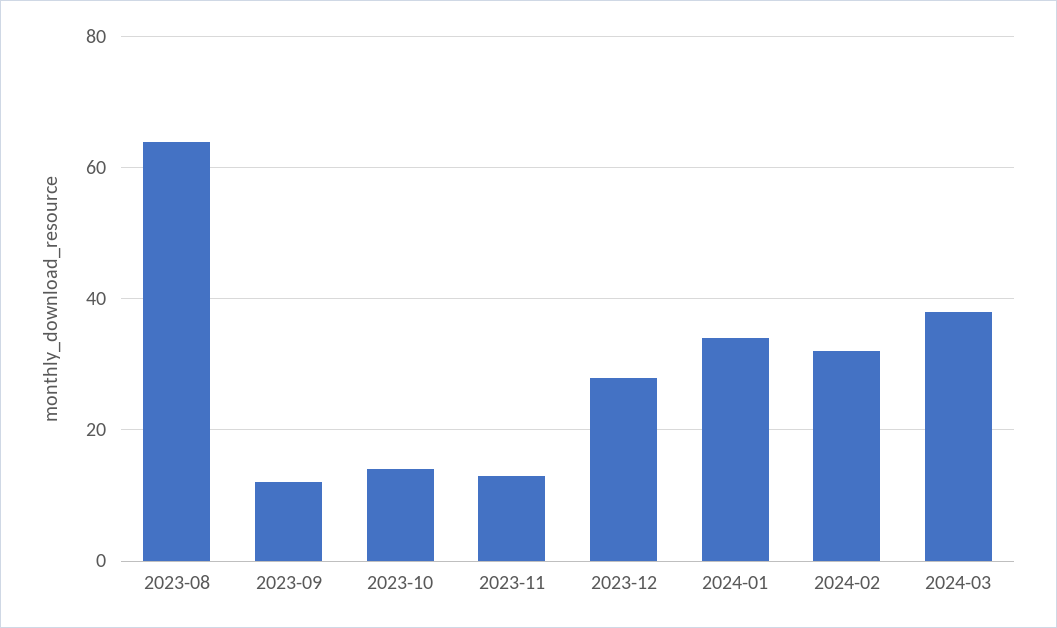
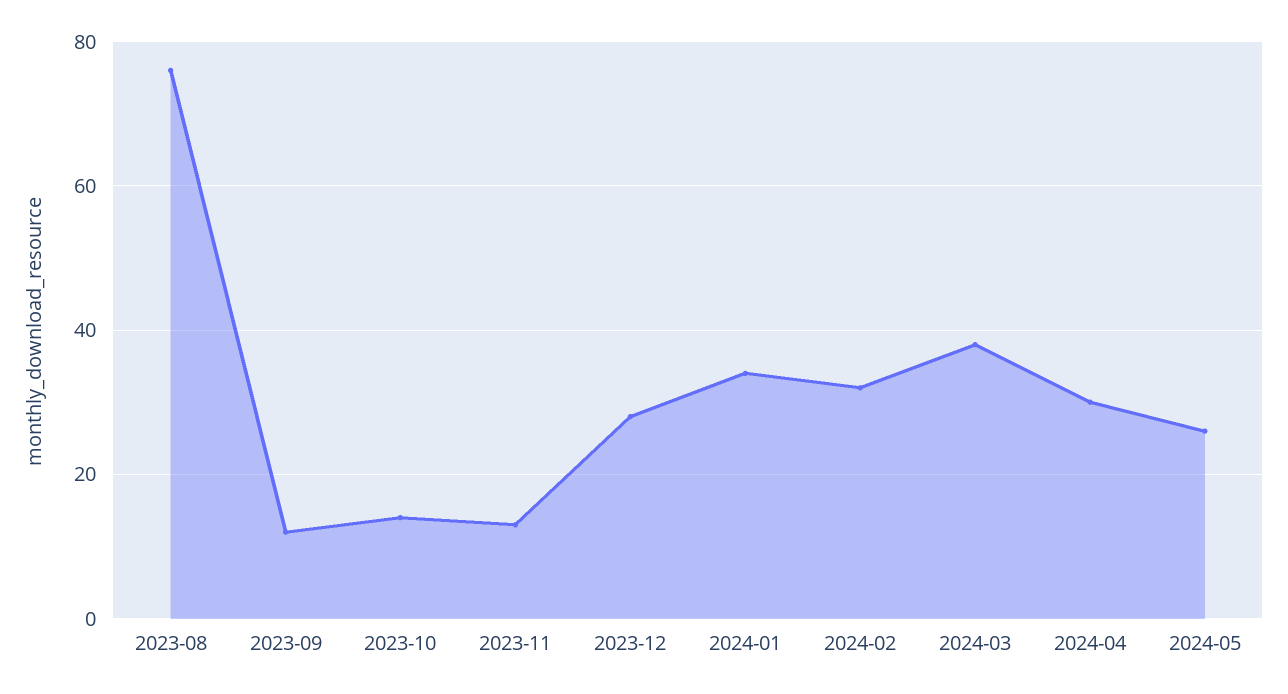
2023-08: 65 -> 75
2024-04: none -> 30
2024-05: none -> 25

